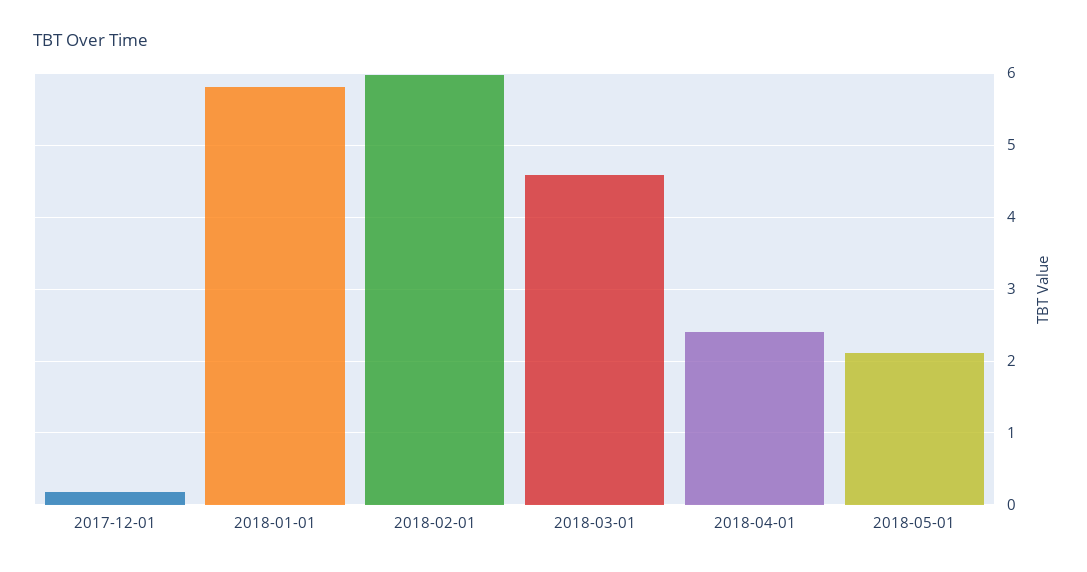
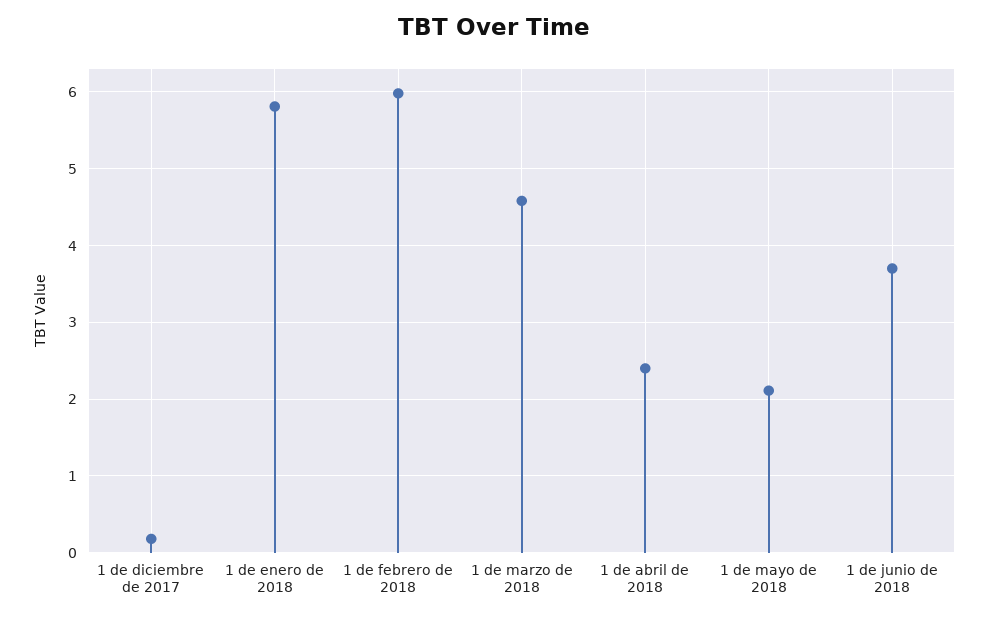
1 de junio de 2018: none -> 3.7

